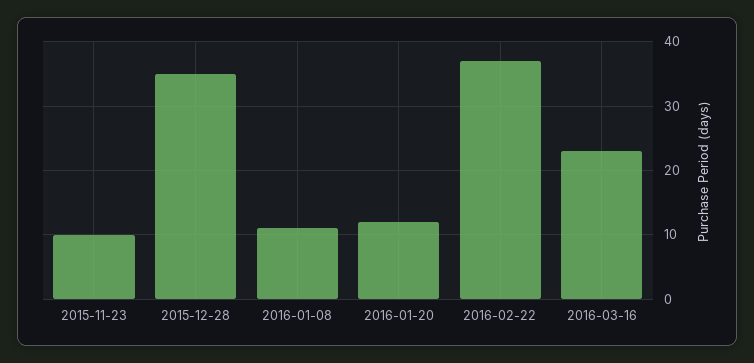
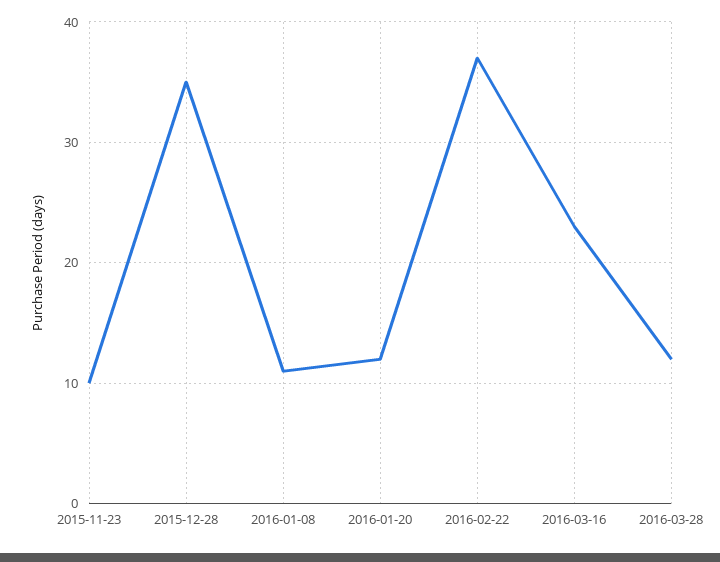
2016-03-28: none -> 12

